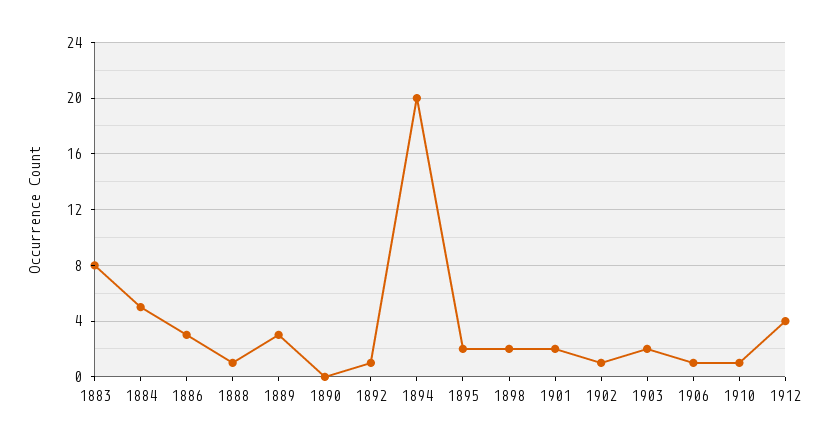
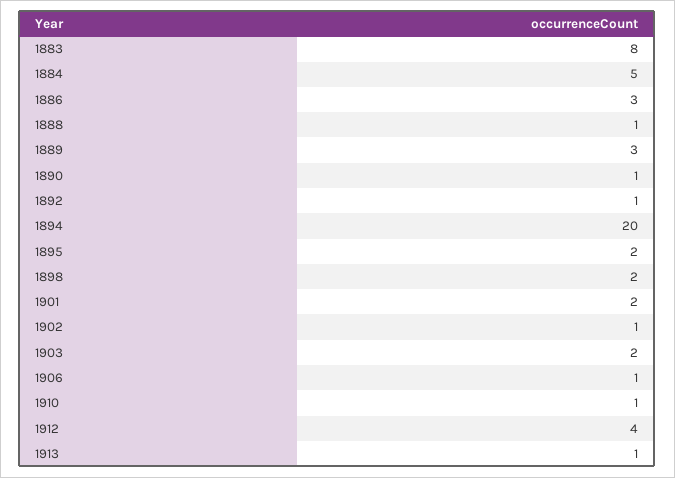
1890: 0 -> 1
1913: none -> 1

